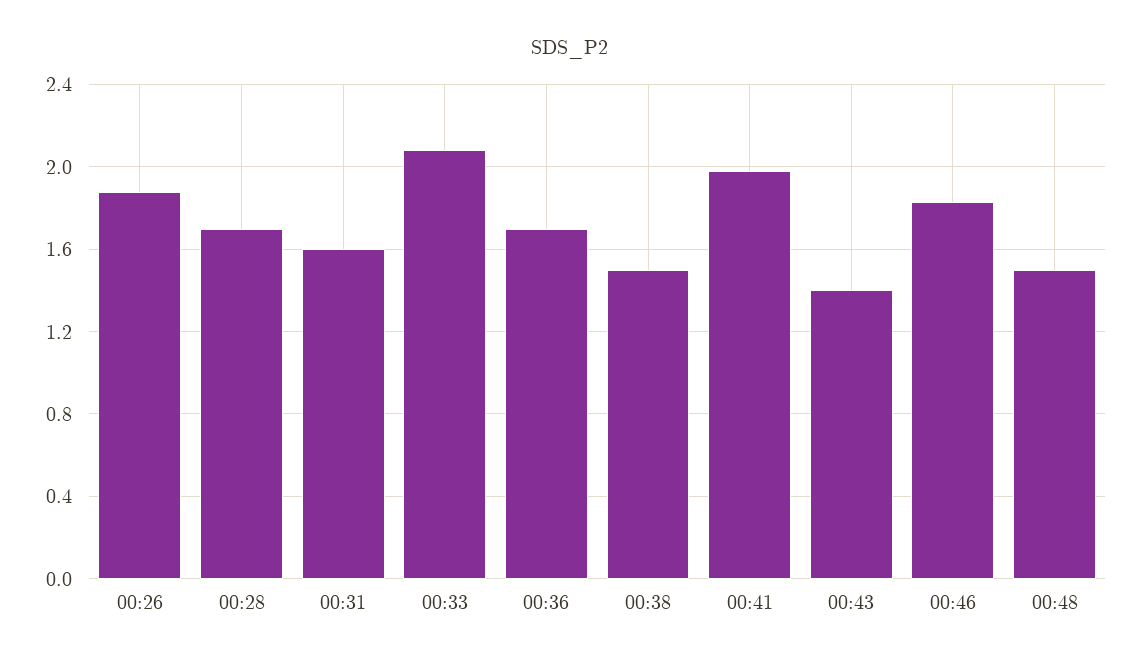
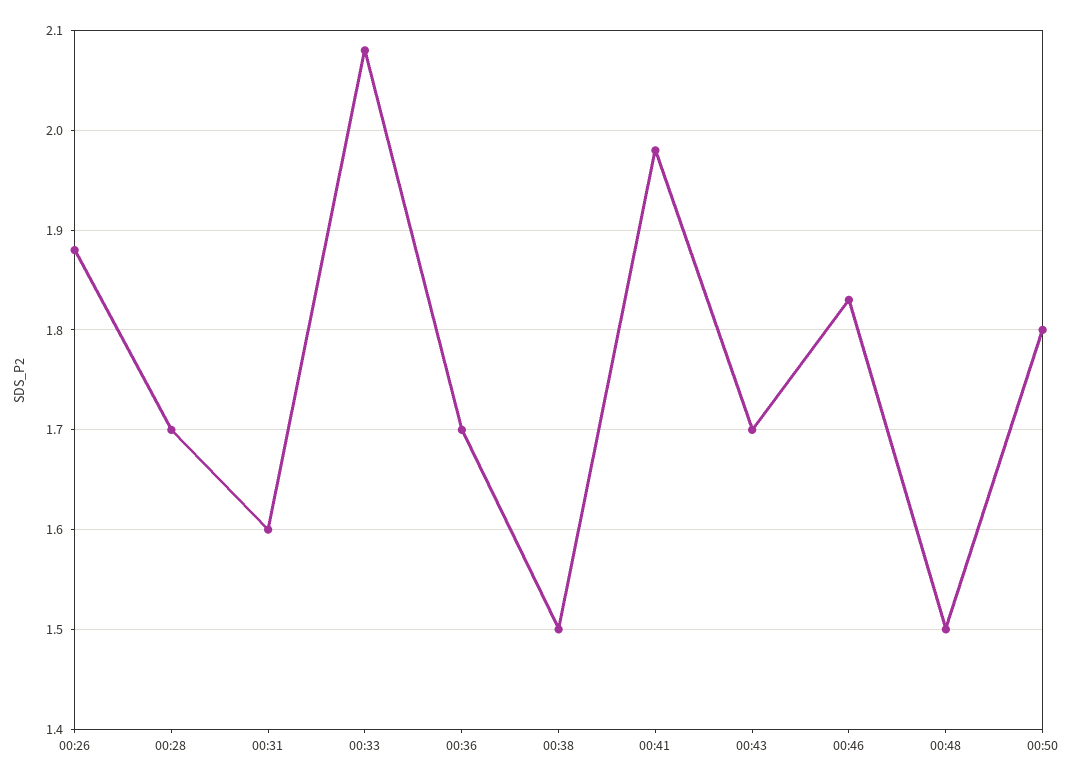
00:43: 1.4 -> 1.7
00:50: none -> 1.8

